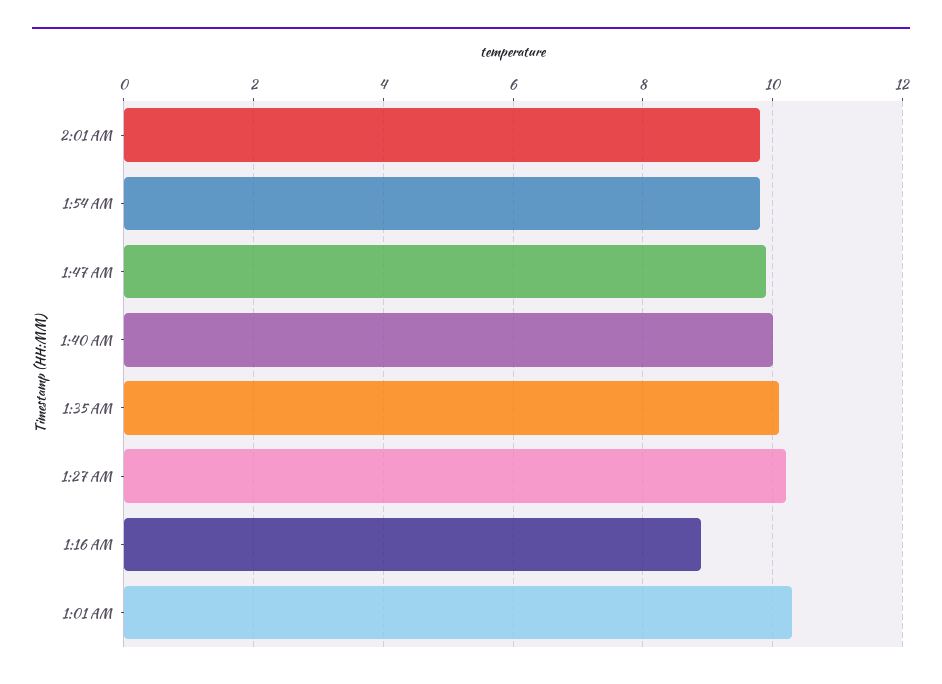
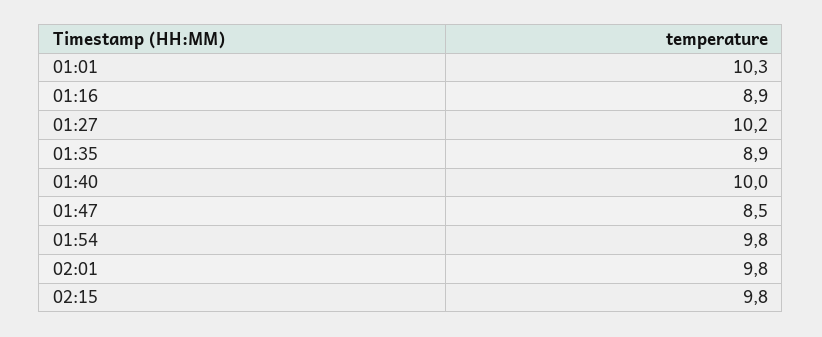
1:47 AM: 10 -> 8.5
1:35 AM: 10 -> 8.9
02:15: none -> 9.8

